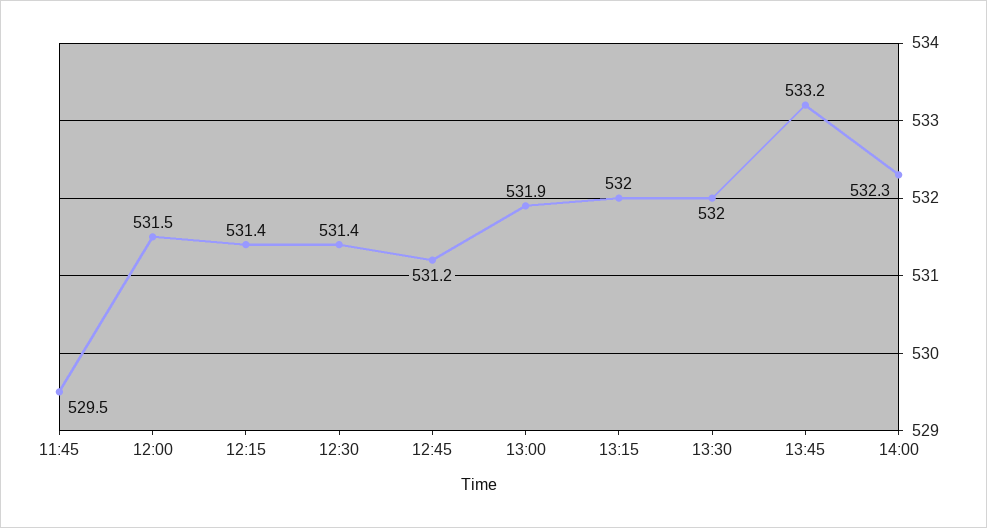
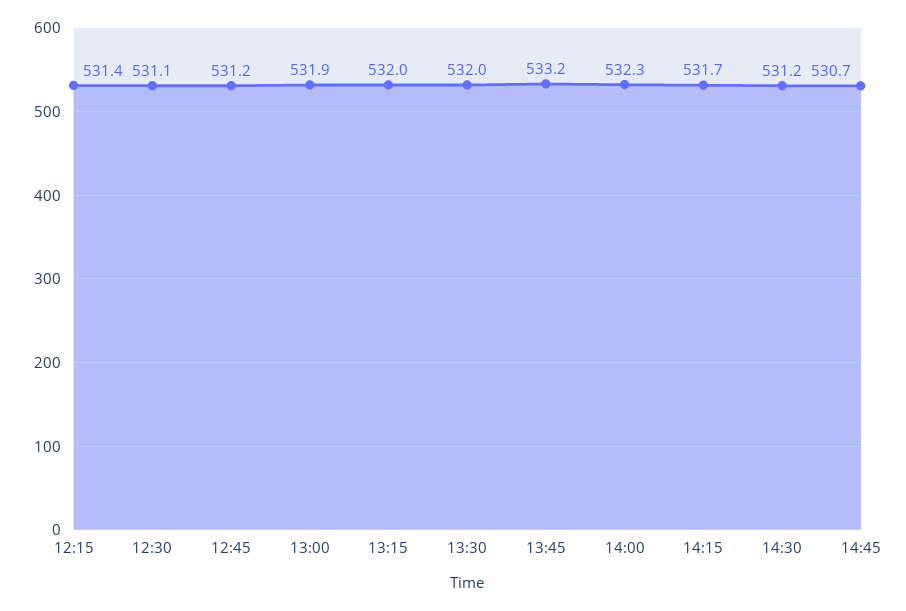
11:45: 529.5 -> none
12:00: 531.5 -> none
12:30: 531.4 -> 531.1
14:15: none -> 531.7
14:30: none -> 531.2
14:45: none -> 530.7

